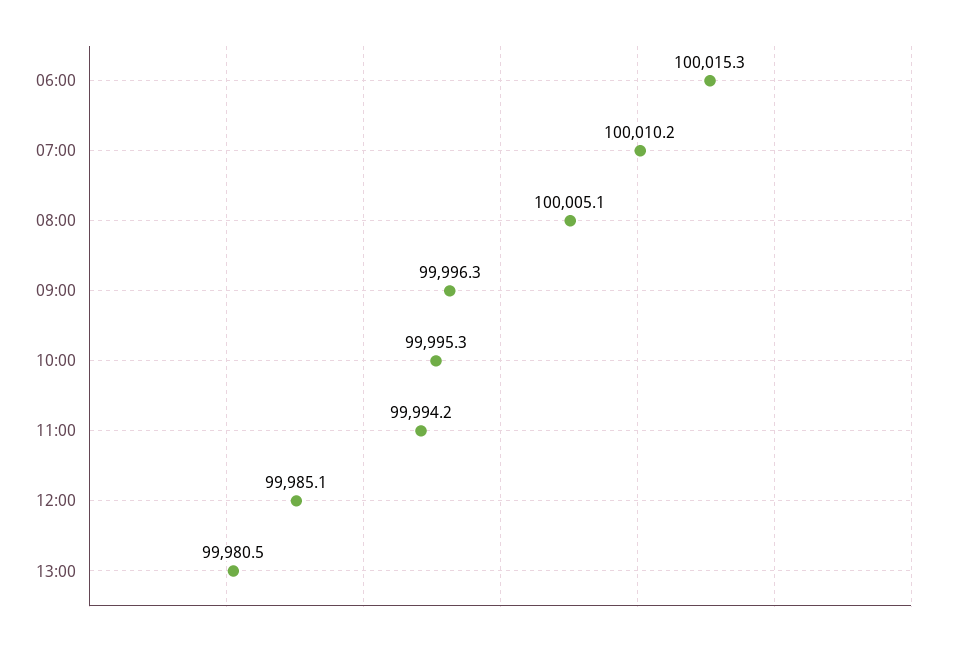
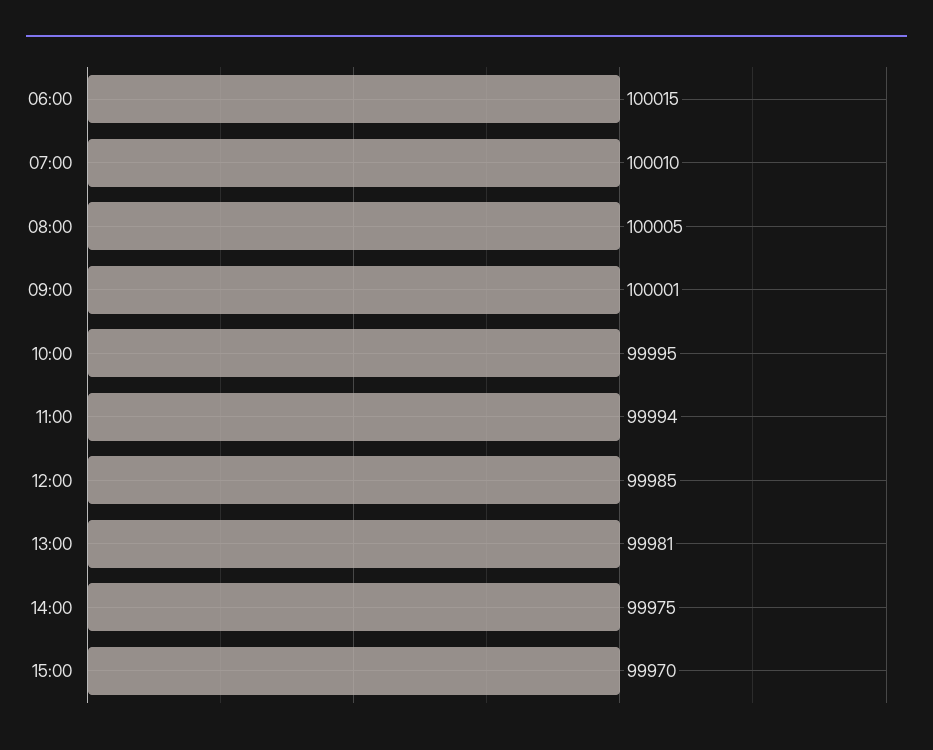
09:00: 99996.3 -> 100001
14:00: none -> 99975
15:00: none -> 99970

